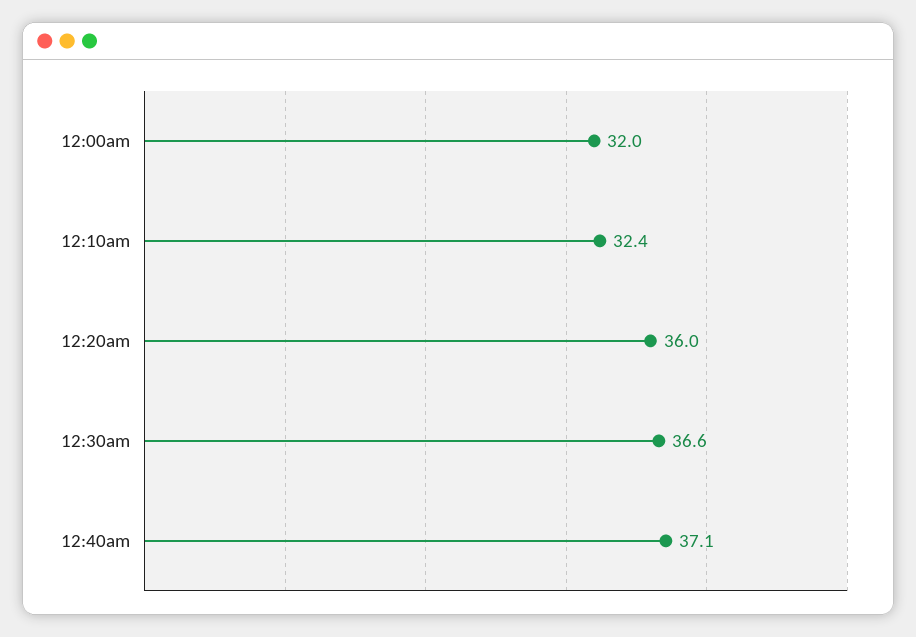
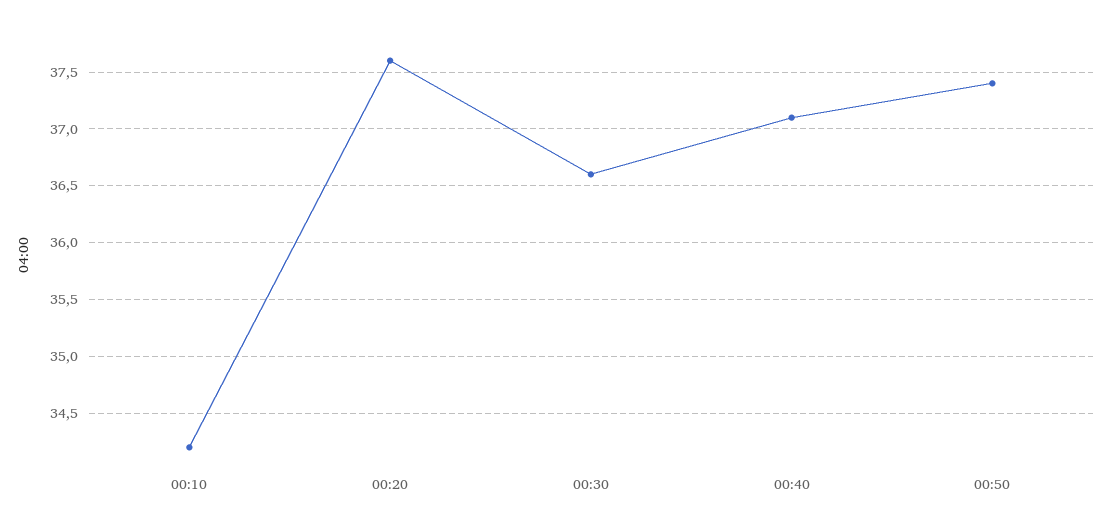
12:00am: 32 -> none
12:10am: 32.4 -> 34.2
12:20am: 36 -> 37.6
00:50: none -> 37.4

